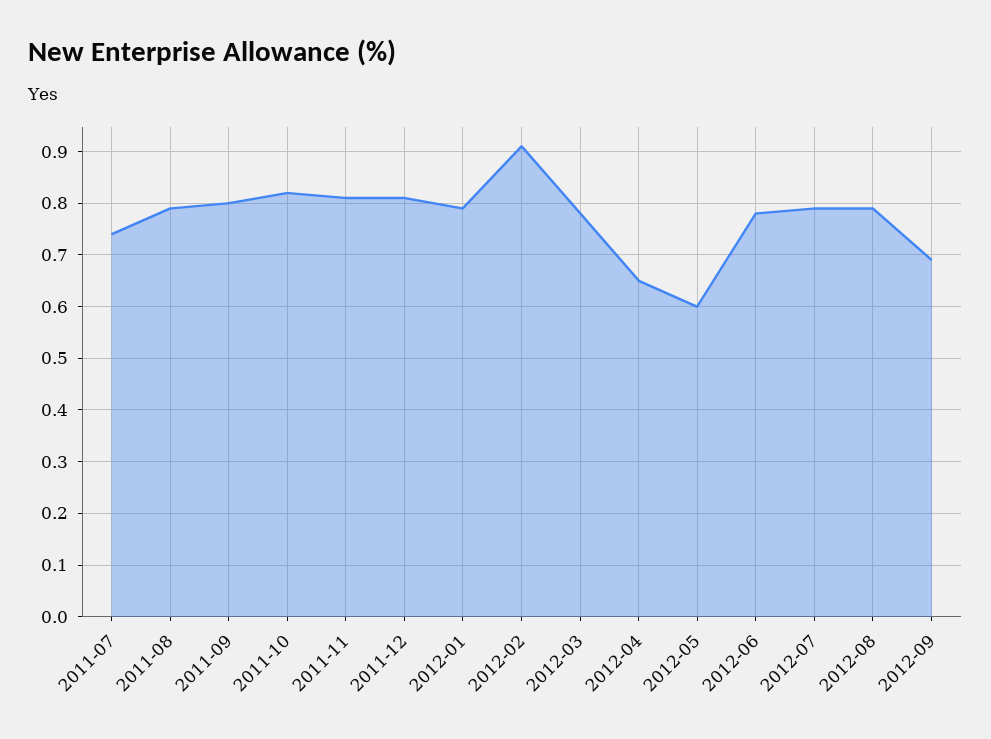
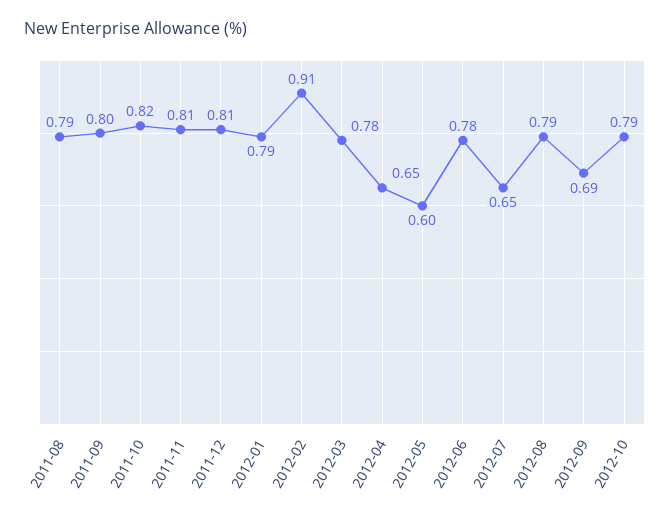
2011-07: 0.75 -> none
2012-07: 0.8 -> 0.65
2012-10: none -> 0.79

